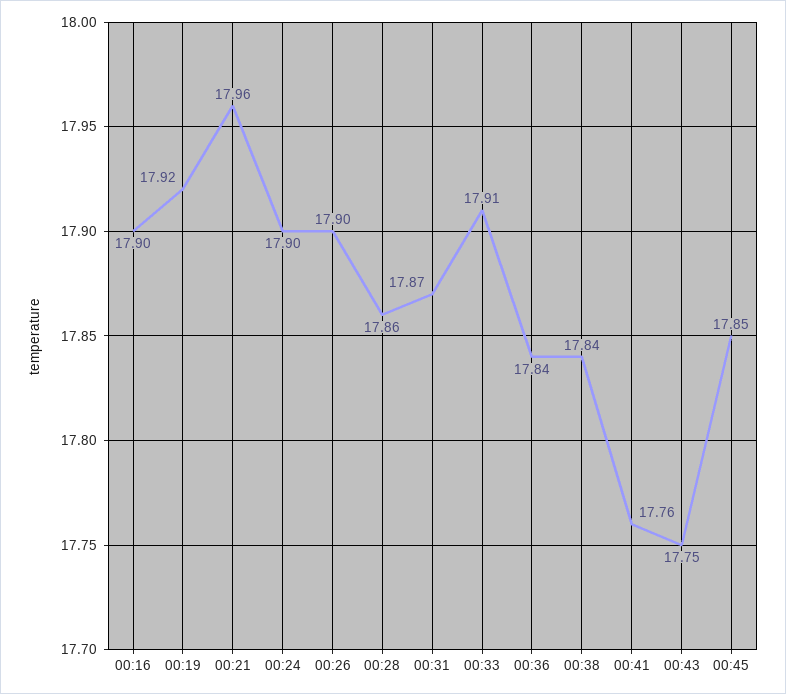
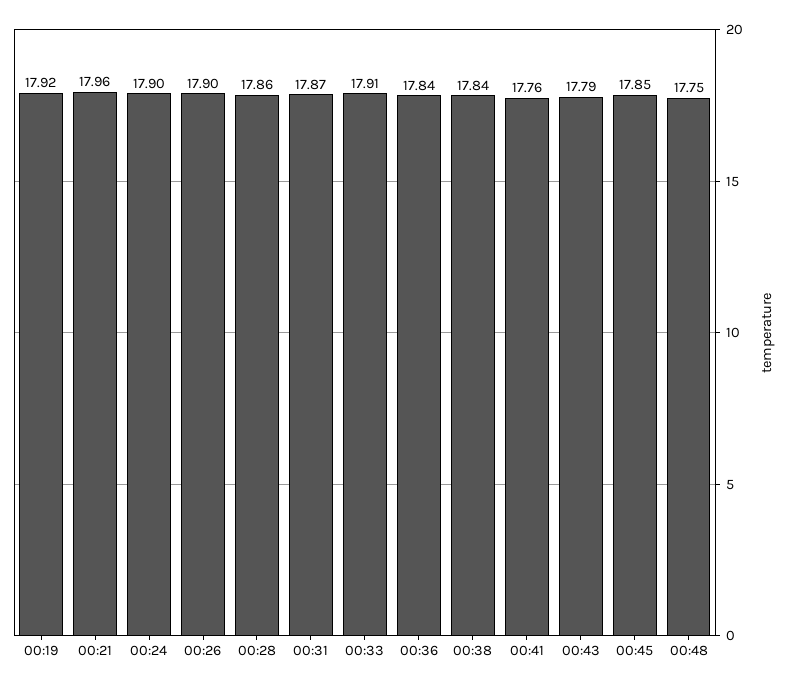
00:16: 17.9 -> none
00:43: 17.75 -> 17.79
00:48: none -> 17.75

